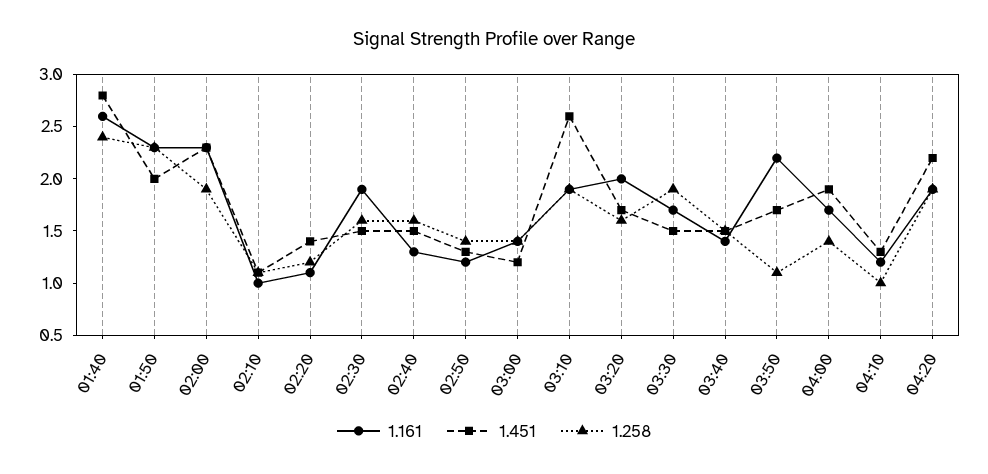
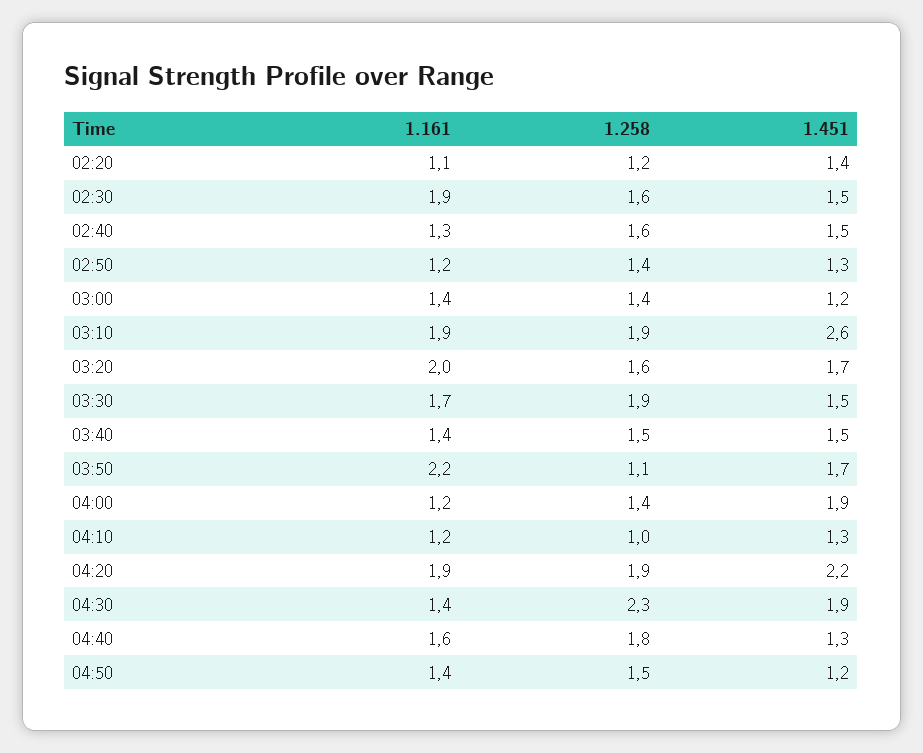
1.161, 01:40: 2.6 -> none
1.451, 01:40: 2.8 -> none
1.258, 01:40: 2.4 -> none
1.161, 01:50: 2.3 -> none
1.451, 01:50: 2 -> none
1.258, 01:50: 2.3 -> none
1.161, 02:00: 2.3 -> none
1.451, 02:00: 2.3 -> none
1.258, 02:00: 1.9 -> none
1.161, 02:10: 1 -> none
1.451, 02:10: 1.1 -> none
1.258, 02:10: 1.1 -> none
1.161, 04:00: 1.7 -> 1.2
1.161, 04:30: none -> 1.4
1.258, 04:30: none -> 2.3
1.451, 04:30: none -> 1.9
1.161, 04:40: none -> 1.6
1.258, 04:40: none -> 1.8
1.451, 04:40: none -> 1.3
1.161, 04:50: none -> 1.4
1.258, 04:50: none -> 1.5
1.451, 04:50: none -> 1.2

